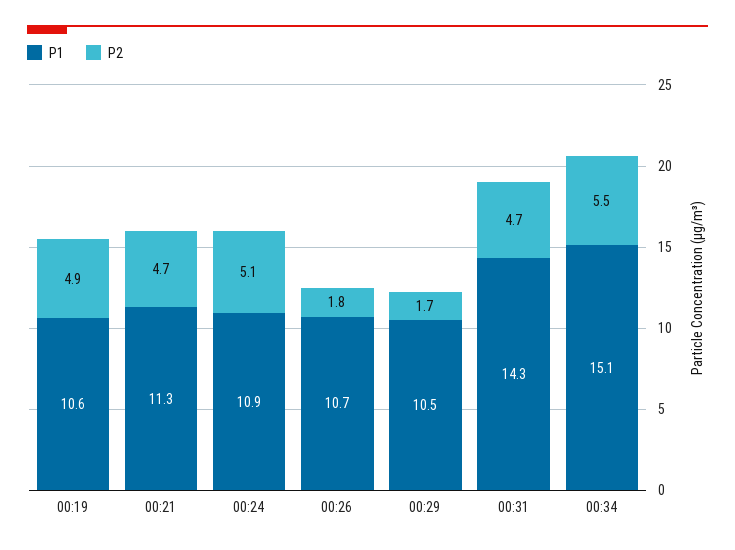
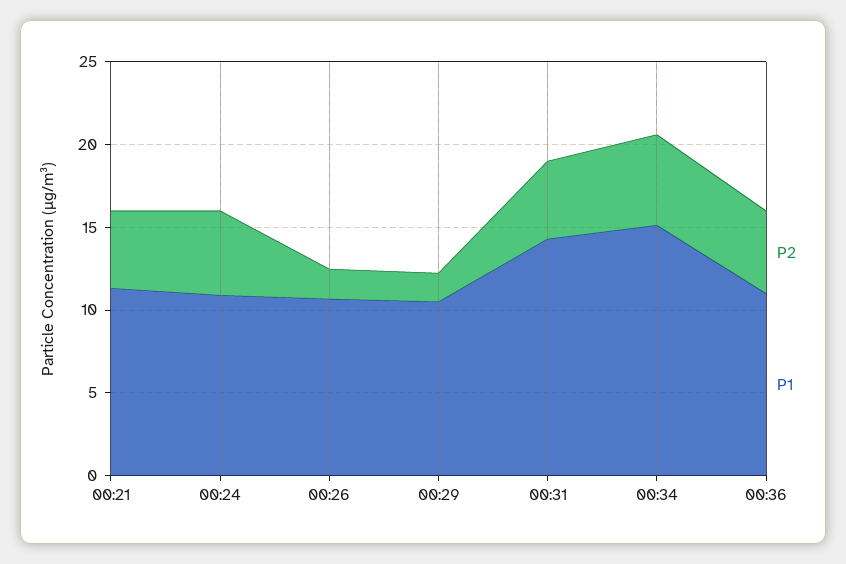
P1, 00:19: 10.6 -> none
P2, 00:19: 4.9 -> none
P2, 00:36: none -> 5
P1, 00:36: none -> 11

